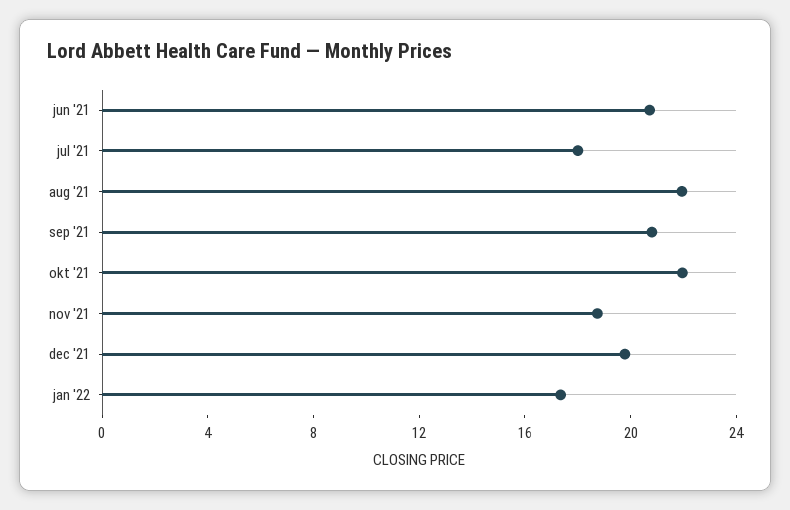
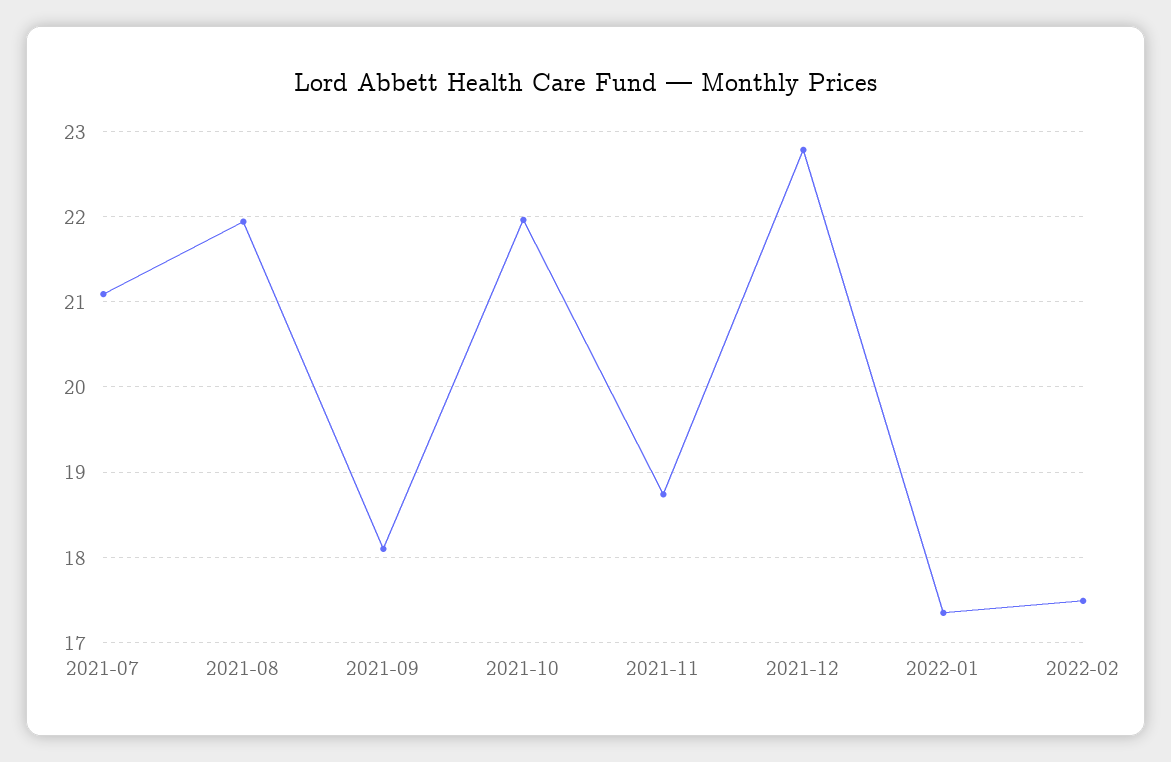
jun '21: 21 -> none
jul '21: 18 -> 21.1
sep '21: 21 -> 18.1
dec '21: 20 -> 22.8
2022-02: none -> 17.5

